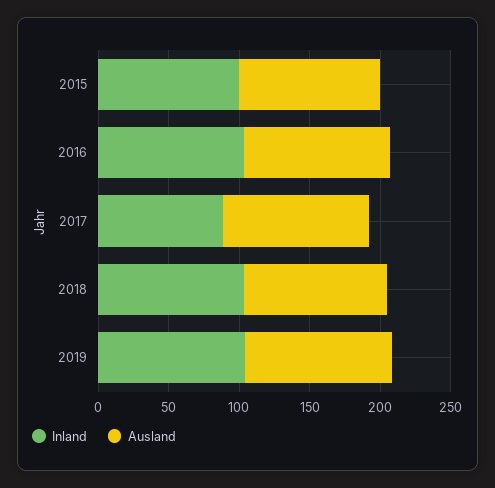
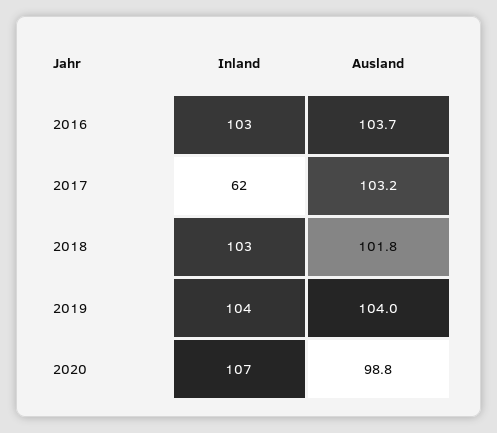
Inland, 2015: 100 -> none
Ausland, 2015: 100 -> none
Inland, 2017: 90 -> 62
Inland, 2020: none -> 107
Ausland, 2020: none -> 98.8

